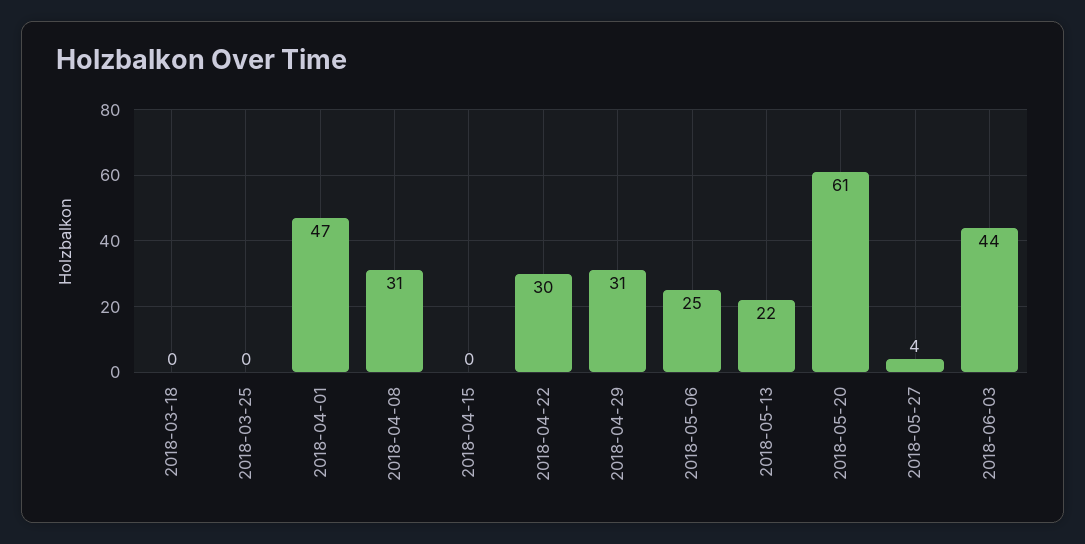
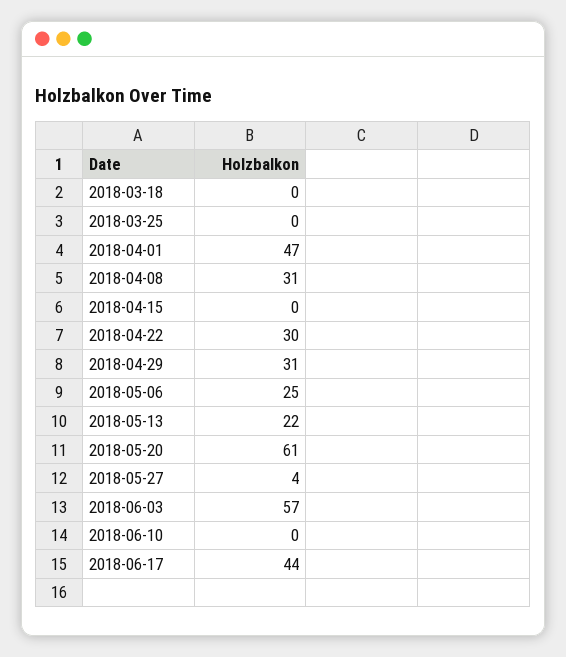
2018-06-03: 44 -> 57
2018-06-10: none -> 0
2018-06-17: none -> 44

